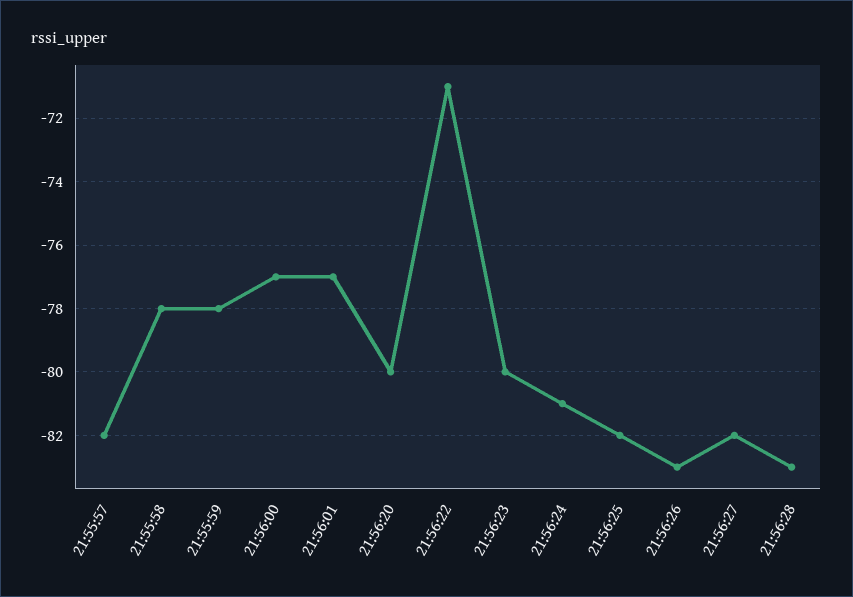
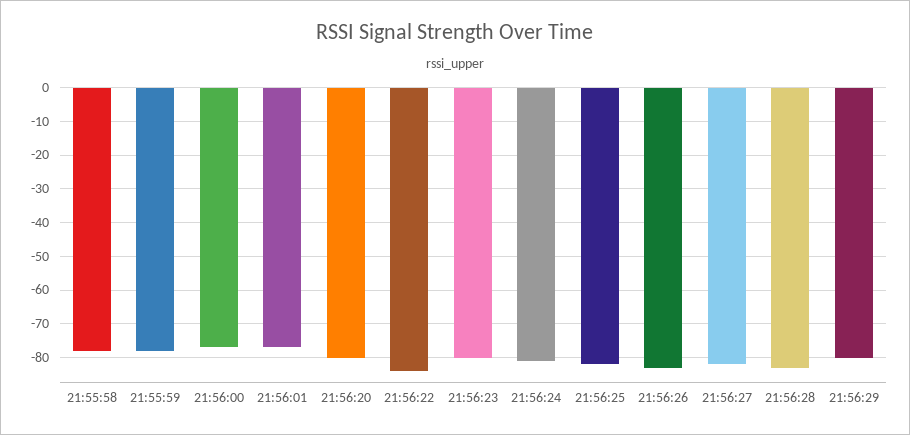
21:55:57: -82 -> none
21:56:22: -71 -> -85
21:56:29: none -> -80

